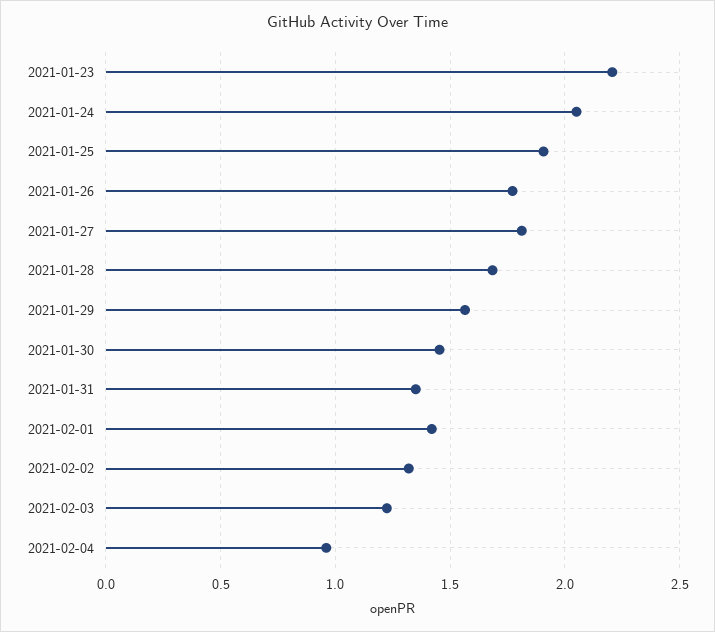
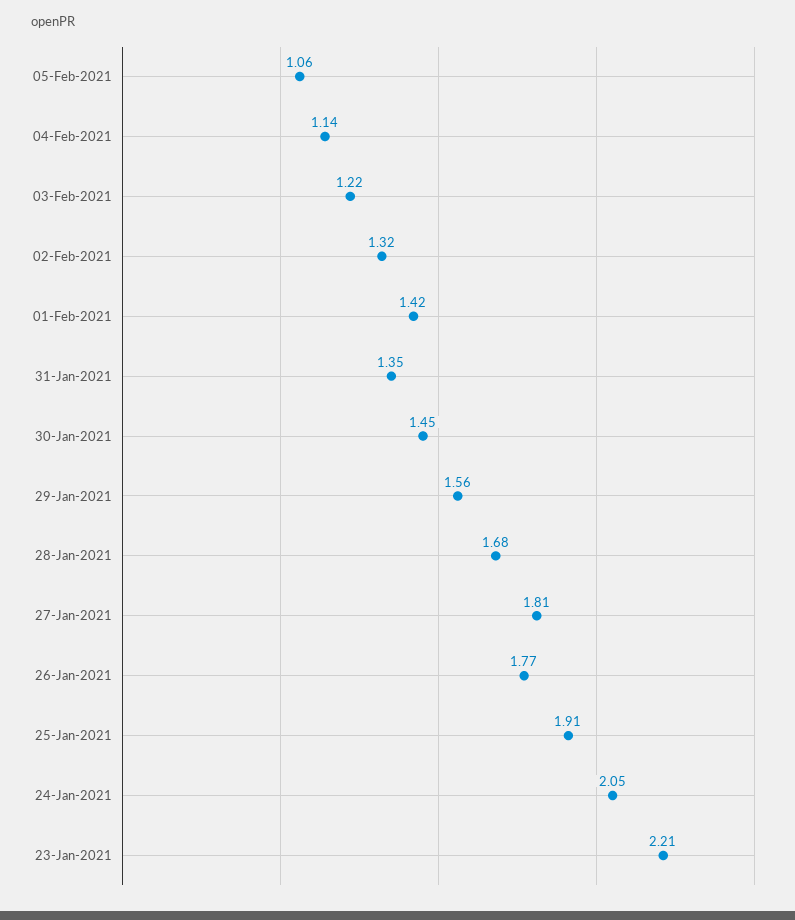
2021-02-04: 0.95 -> 1.14
05-Feb-2021: none -> 1.06

